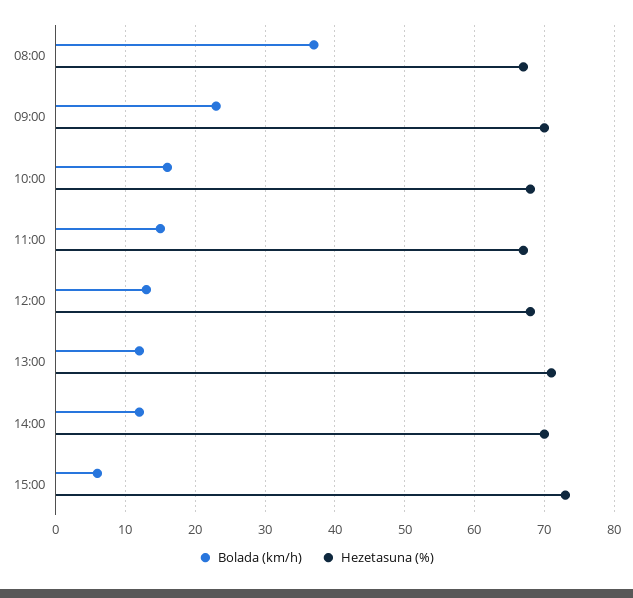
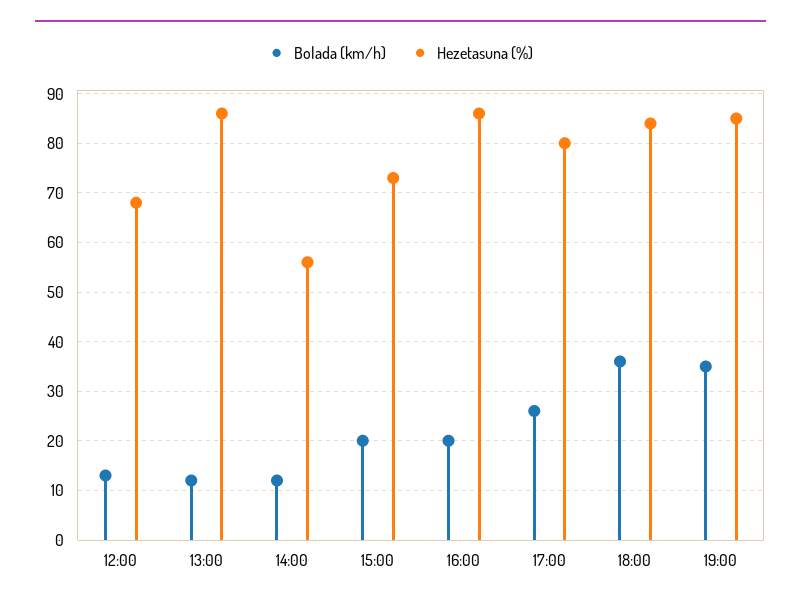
Bolada (km/h), 08:00: 37 -> none
Hezetasuna (%), 08:00: 67 -> none
Bolada (km/h), 09:00: 23 -> none
Hezetasuna (%), 09:00: 70 -> none
Bolada (km/h), 10:00: 16 -> none
Hezetasuna (%), 10:00: 68 -> none
Bolada (km/h), 11:00: 15 -> none
Hezetasuna (%), 11:00: 67 -> none
Hezetasuna (%), 13:00: 71 -> 85
Hezetasuna (%), 14:00: 70 -> 55
Bolada (km/h), 15:00: 6 -> 20
Bolada (km/h), 16:00: none -> 20
Hezetasuna (%), 16:00: none -> 85
Bolada (km/h), 17:00: none -> 25
Hezetasuna (%), 17:00: none -> 80
Bolada (km/h), 18:00: none -> 35
Hezetasuna (%), 18:00: none -> 85
Bolada (km/h), 19:00: none -> 35
Hezetasuna (%), 19:00: none -> 85

